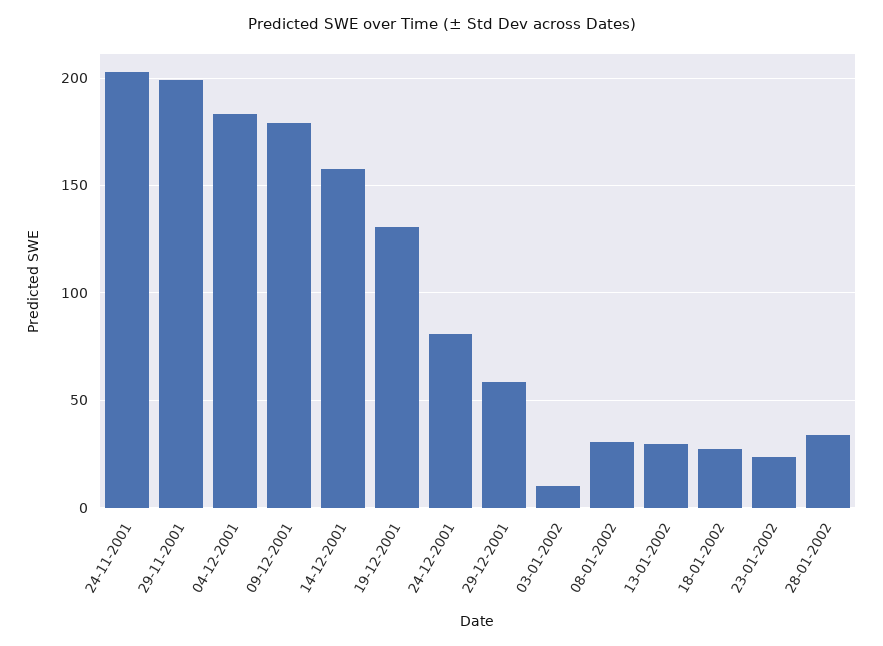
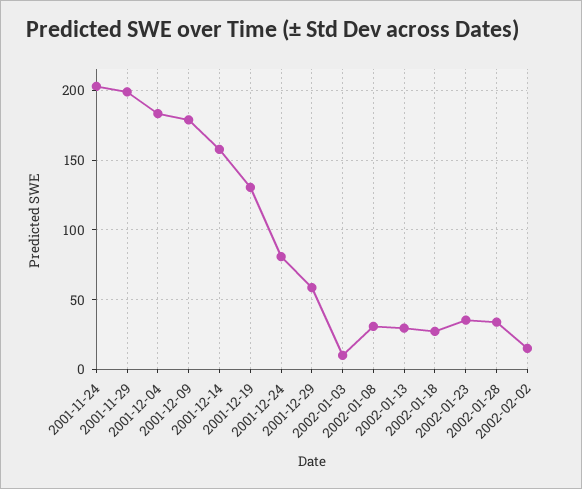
23-01-2002: 25 -> 35
2002-02-02: none -> 15

